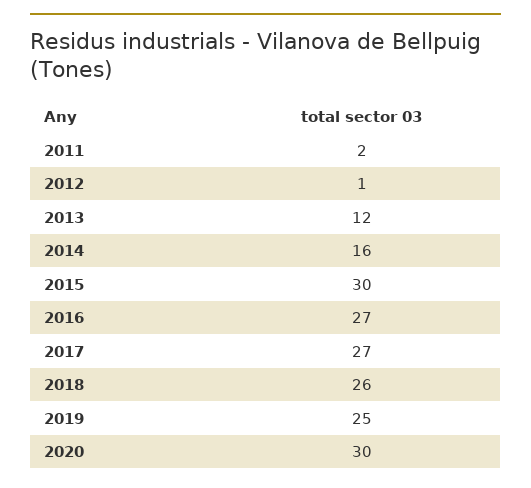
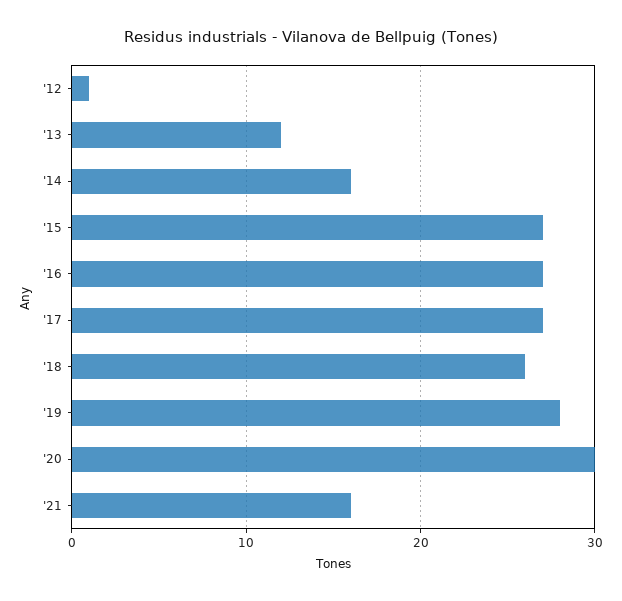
2011: 2 -> none
2015: 30 -> 27
2019: 25 -> 28
'21: none -> 16

